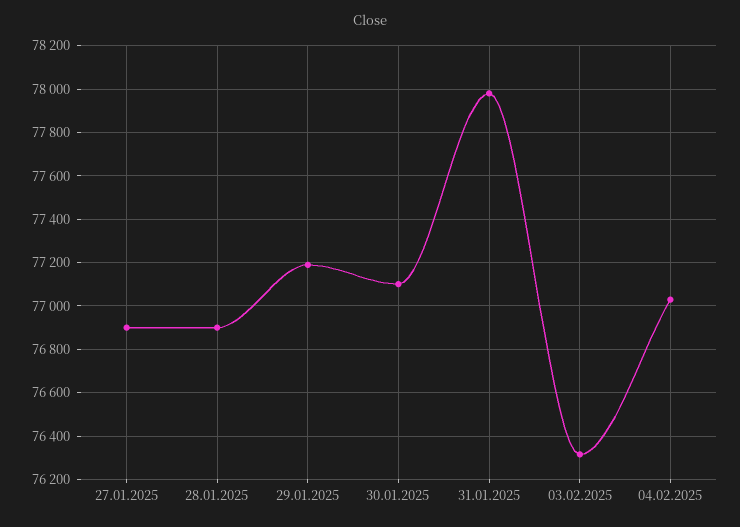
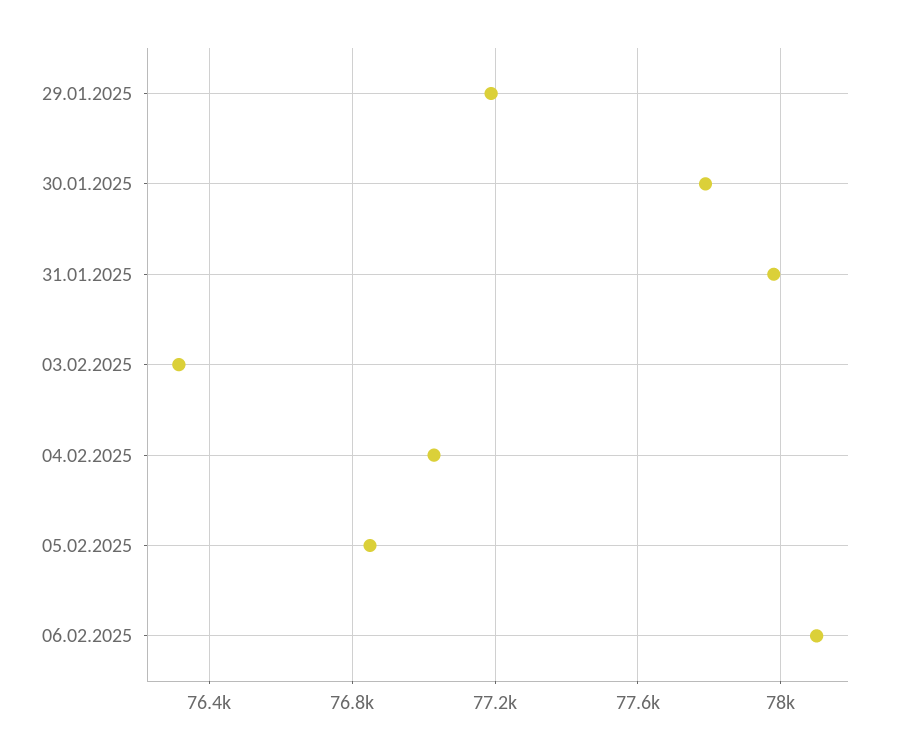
27.01.2025: 76900 -> none
28.01.2025: 76900 -> none
30.01.2025: 77100 -> 77800
05.02.2025: none -> 76850
06.02.2025: none -> 78100

